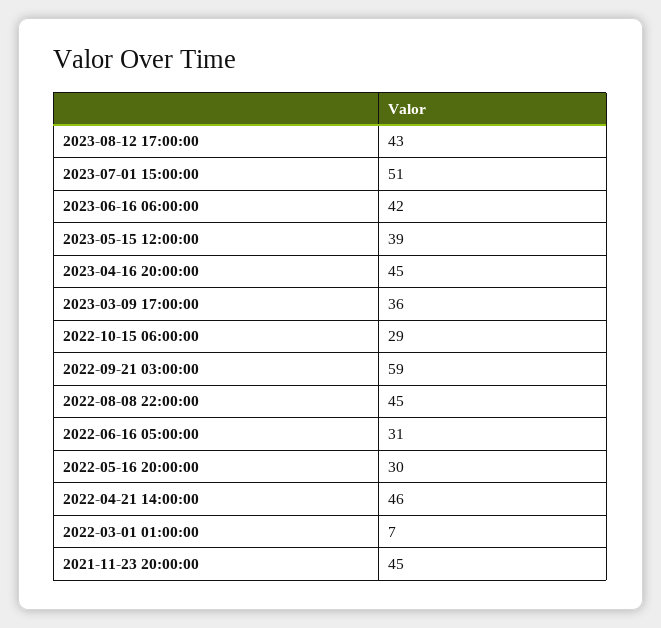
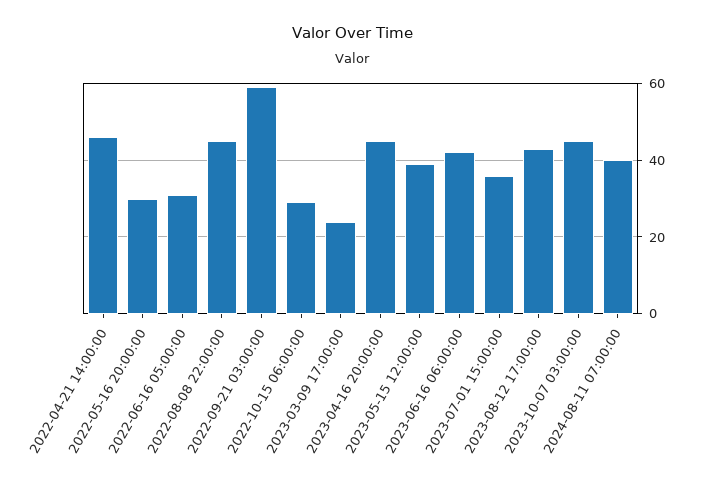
2023-07-01 15:00:00: 51 -> 35
2023-03-09 17:00:00: 36 -> 25
2022-03-01 01:00:00: 7 -> none
2021-11-23 20:00:00: 45 -> none
2023-10-07 03:00:00: none -> 45
2024-08-11 07:00:00: none -> 40

